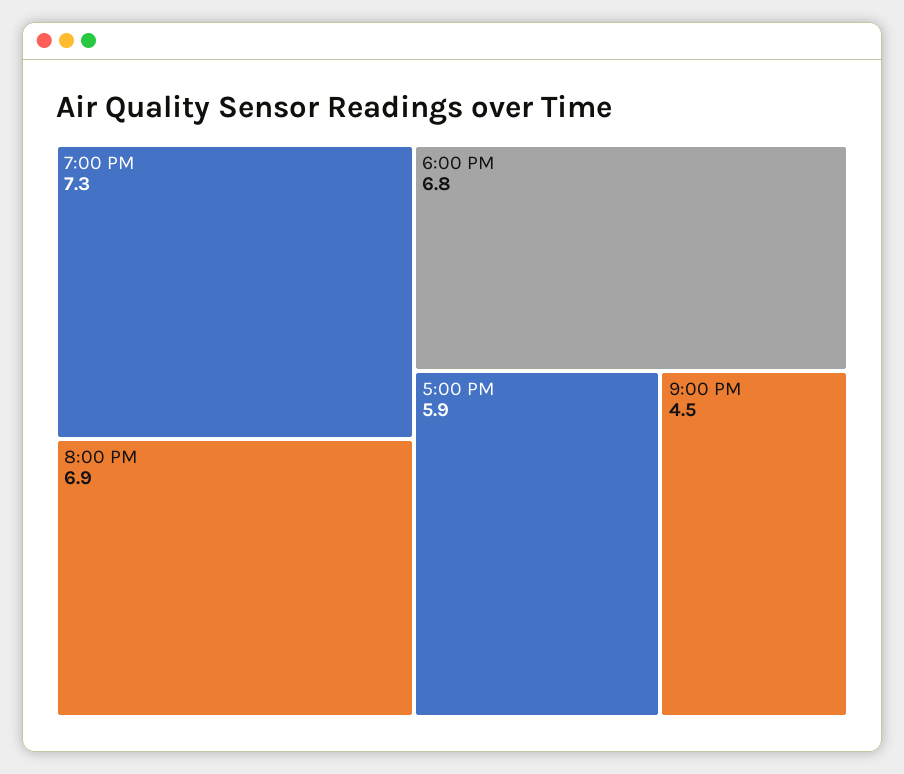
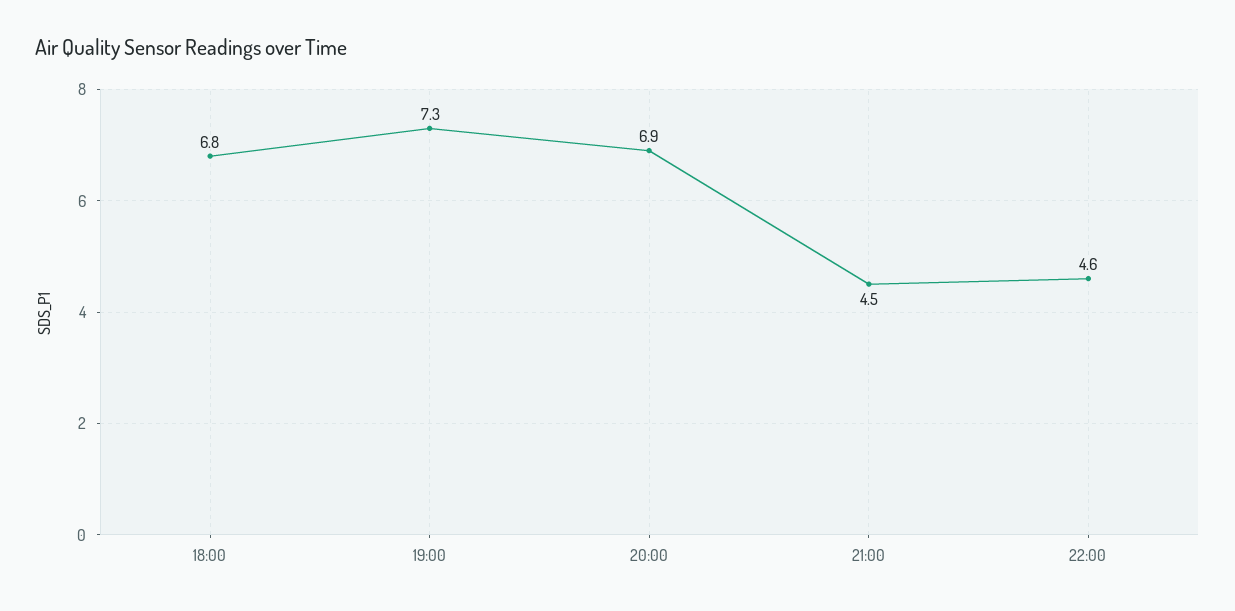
5:00 PM: 5.9 -> none
22:00: none -> 4.6

